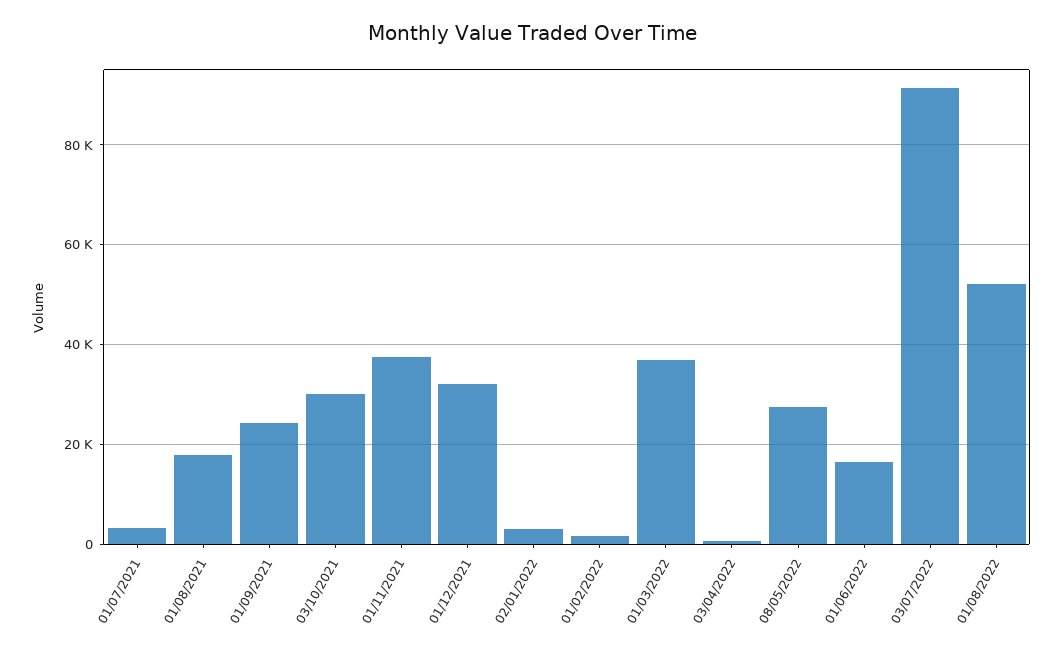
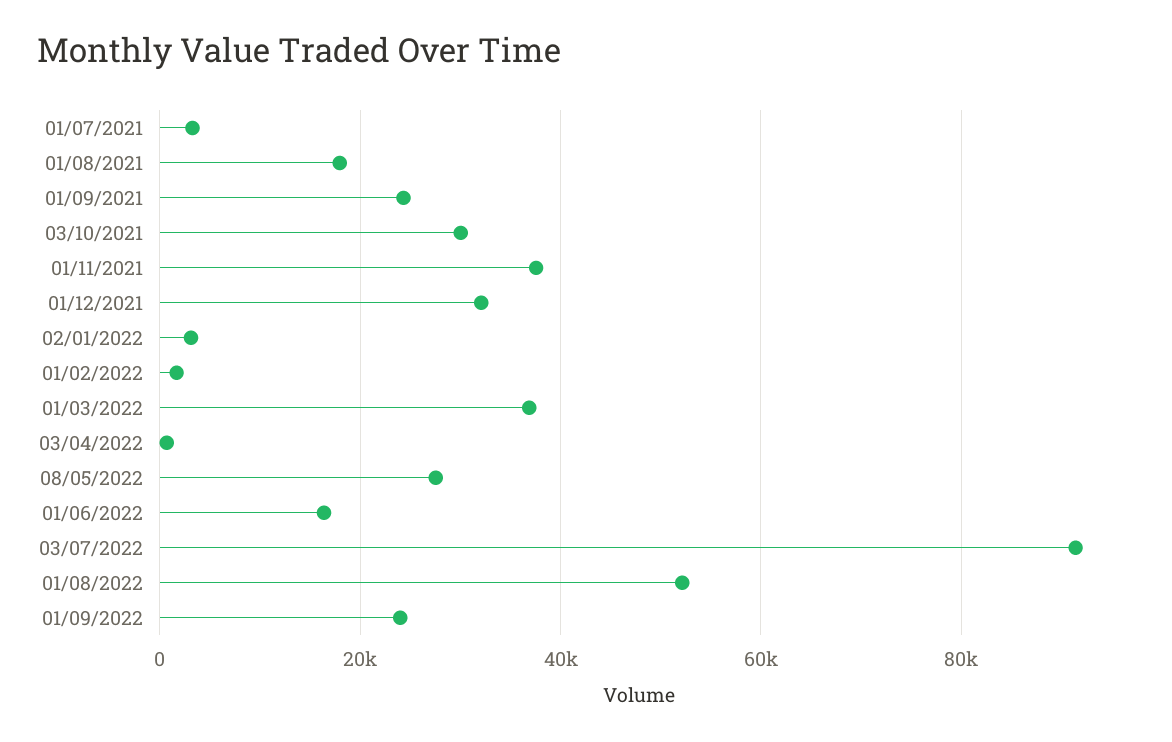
01/09/2022: none -> 24000

